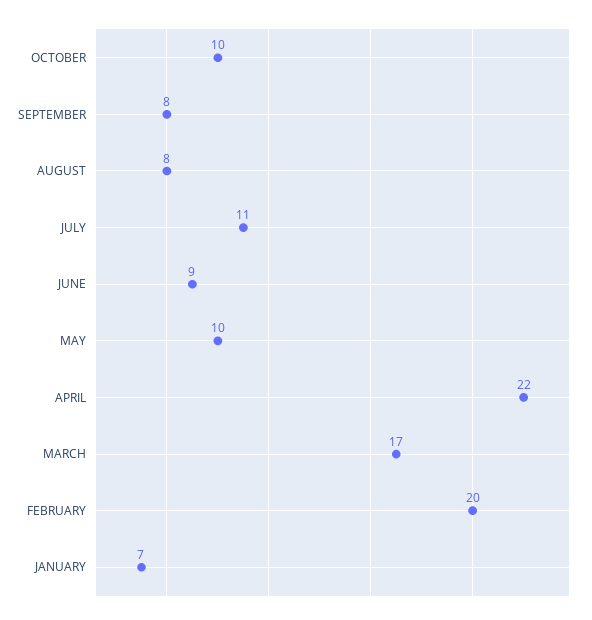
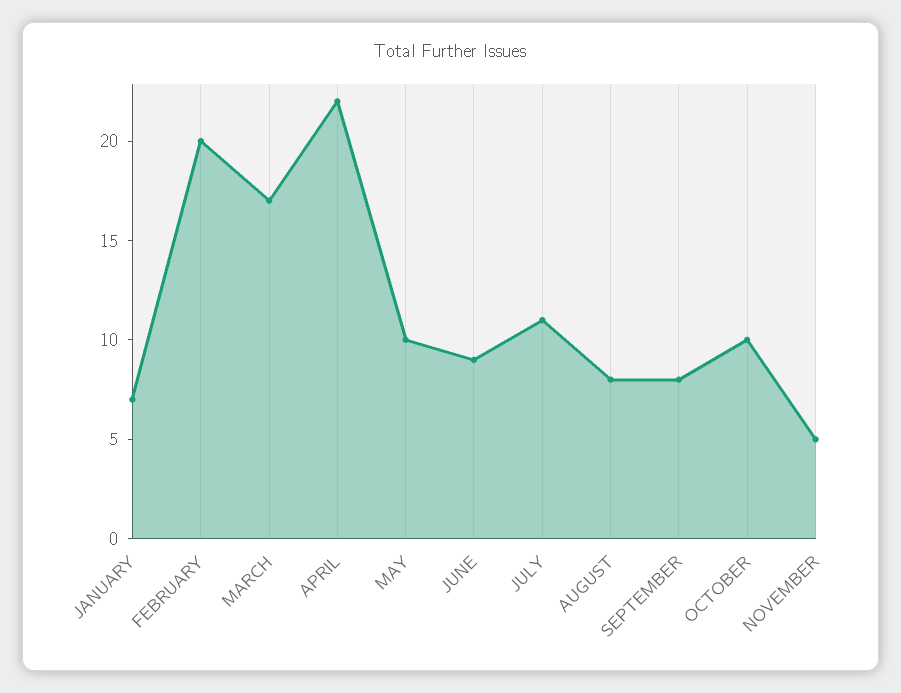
NOVEMBER: none -> 5

